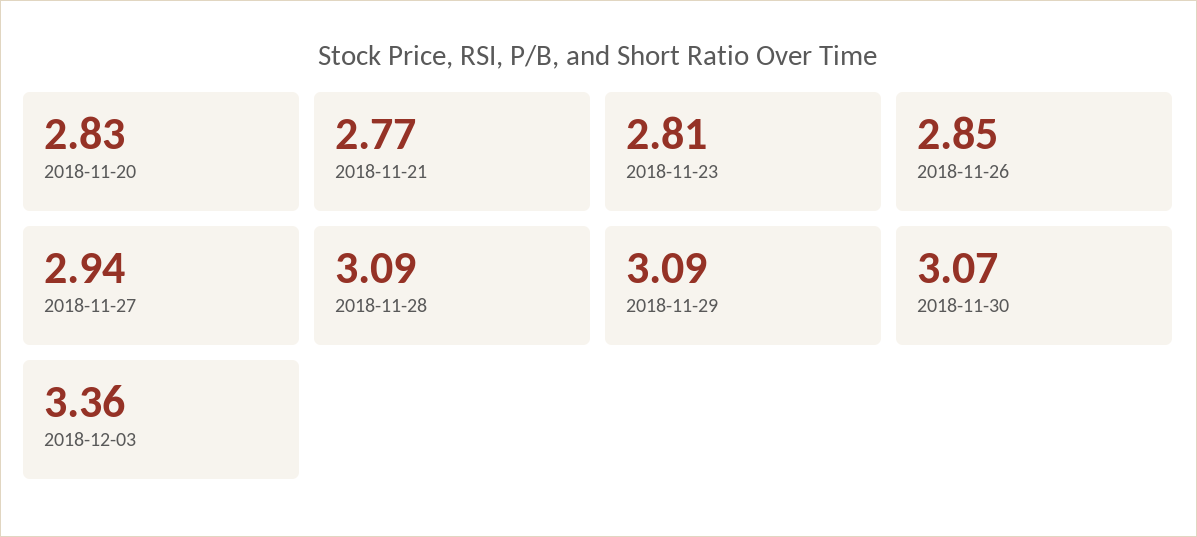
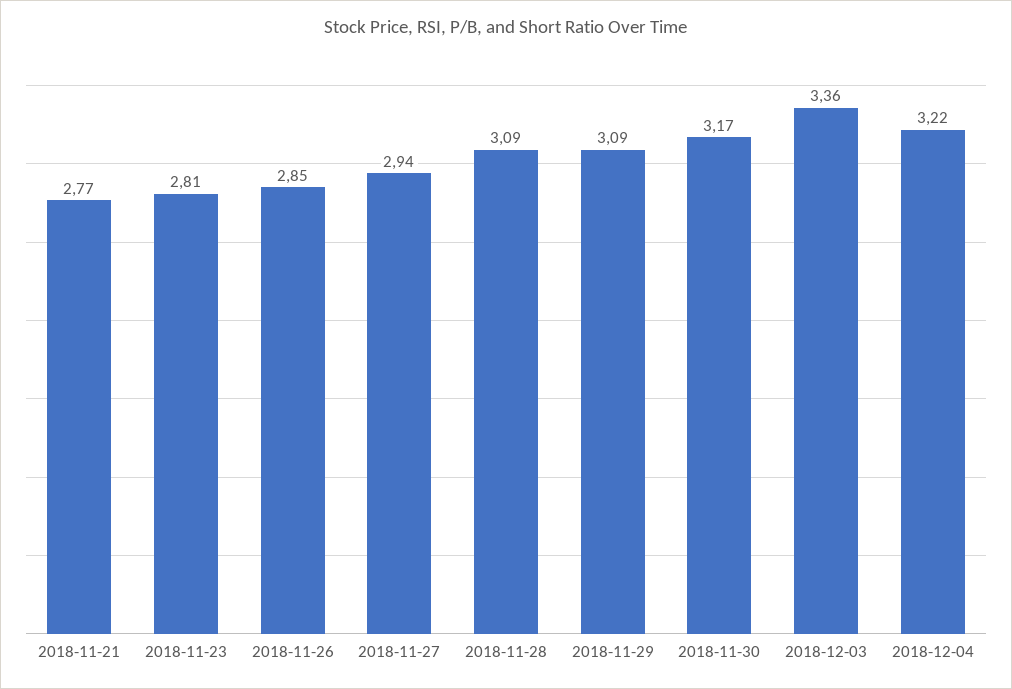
2018-11-20: 2.83 -> none
2018-11-30: 3.07 -> 3.17
2018-12-04: none -> 3.22

